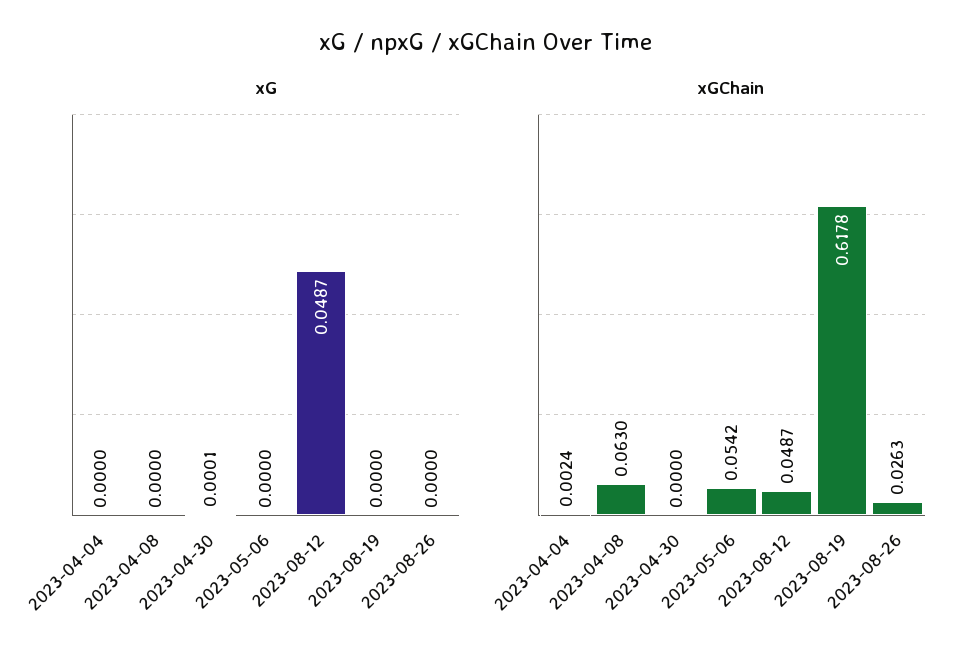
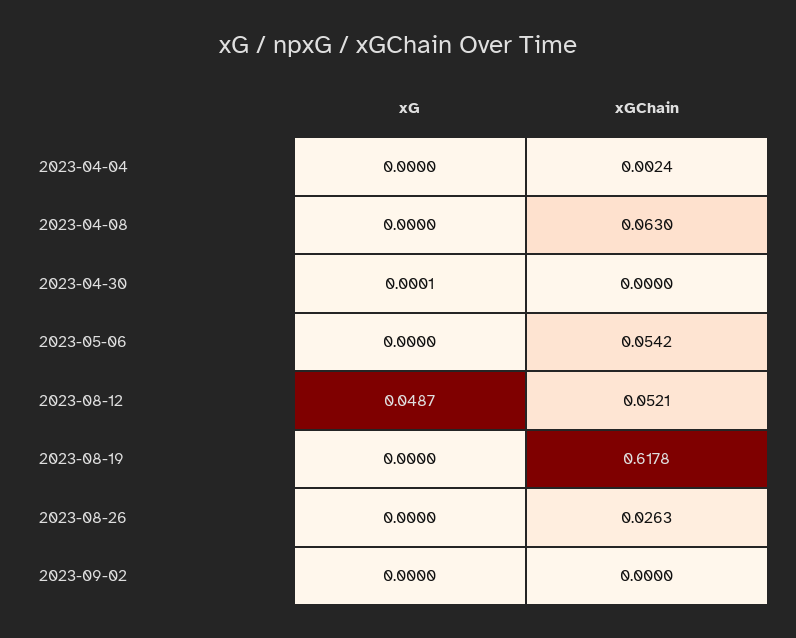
xGChain, 2023-08-12: 0.0487 -> 0.0521
xG, 2023-09-02: none -> 0
xGChain, 2023-09-02: none -> 0

